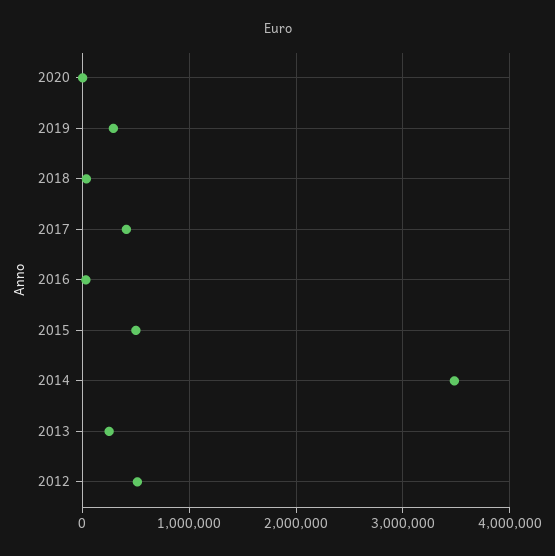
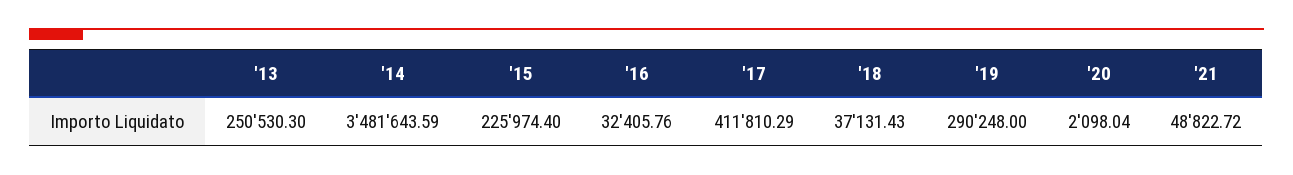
2015: 500000 -> 225974.4
2012: 500000 -> none
'21: none -> 48822.72

